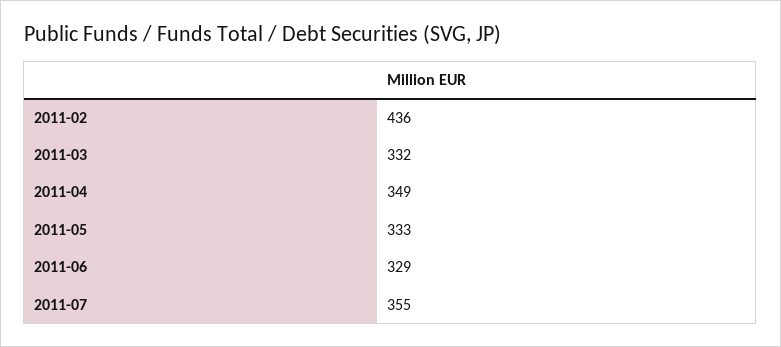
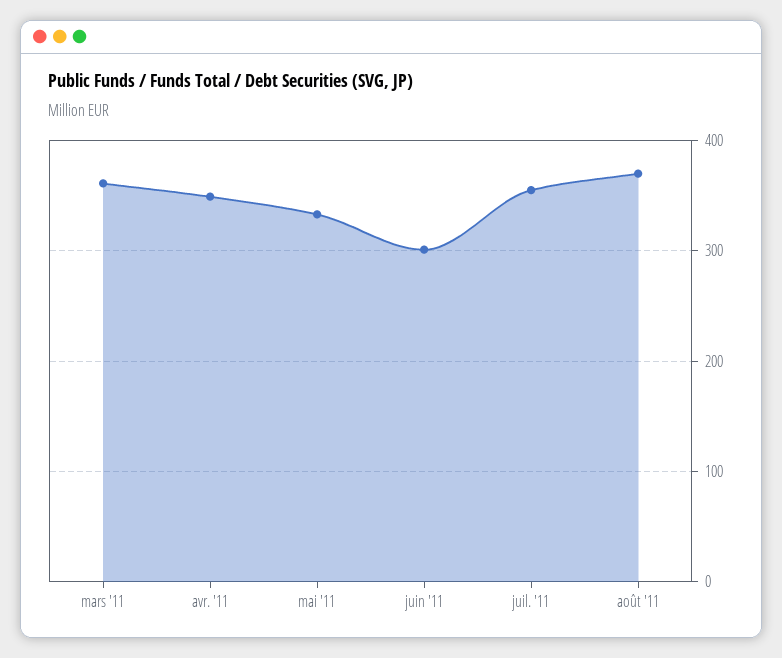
2011-02: 436 -> none
2011-03: 332 -> 360
2011-06: 329 -> 300
août '11: none -> 370

